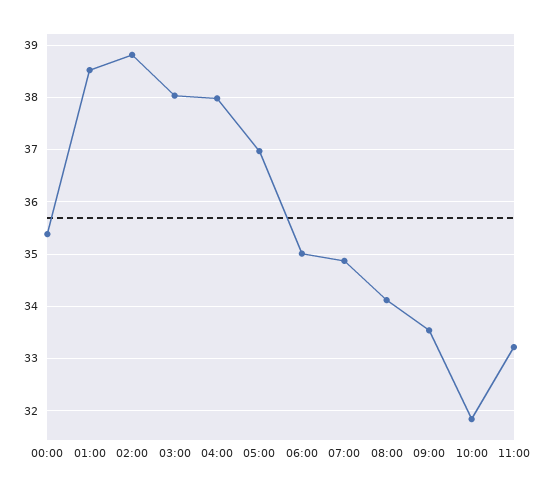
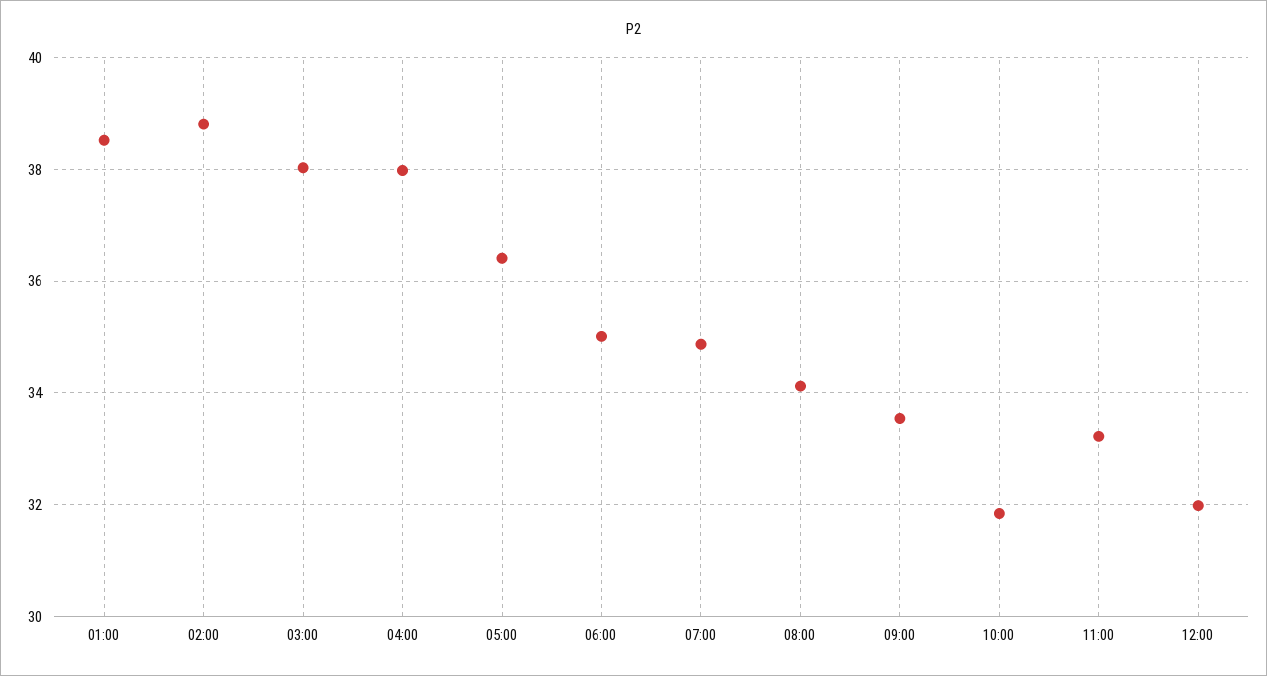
00:00: 35.4 -> none
05:00: 37 -> 36.4
12:00: none -> 32

